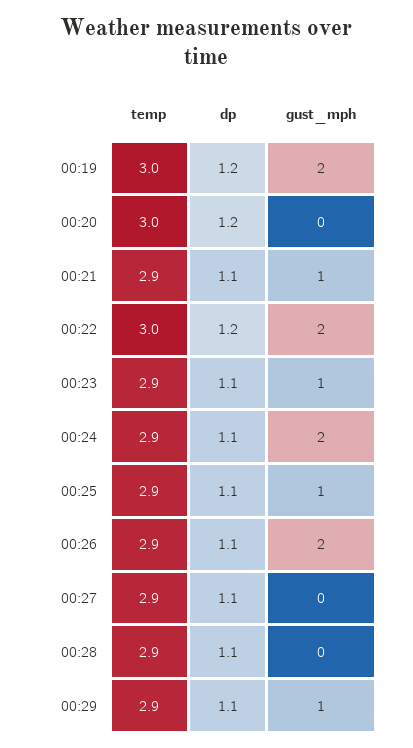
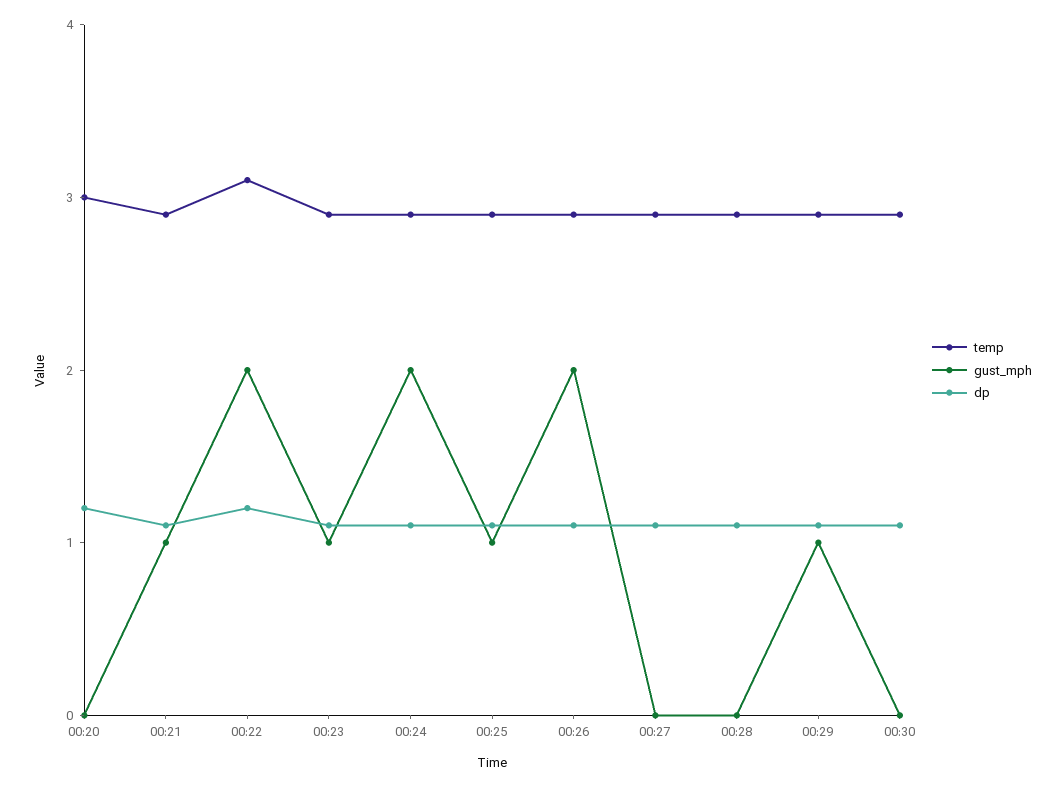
temp, 00:19: 3 -> none
dp, 00:19: 1.2 -> none
gust_mph, 00:19: 2 -> none
temp, 00:22: 3 -> 3.1
temp, 00:30: none -> 2.9
gust_mph, 00:30: none -> 0
dp, 00:30: none -> 1.1

